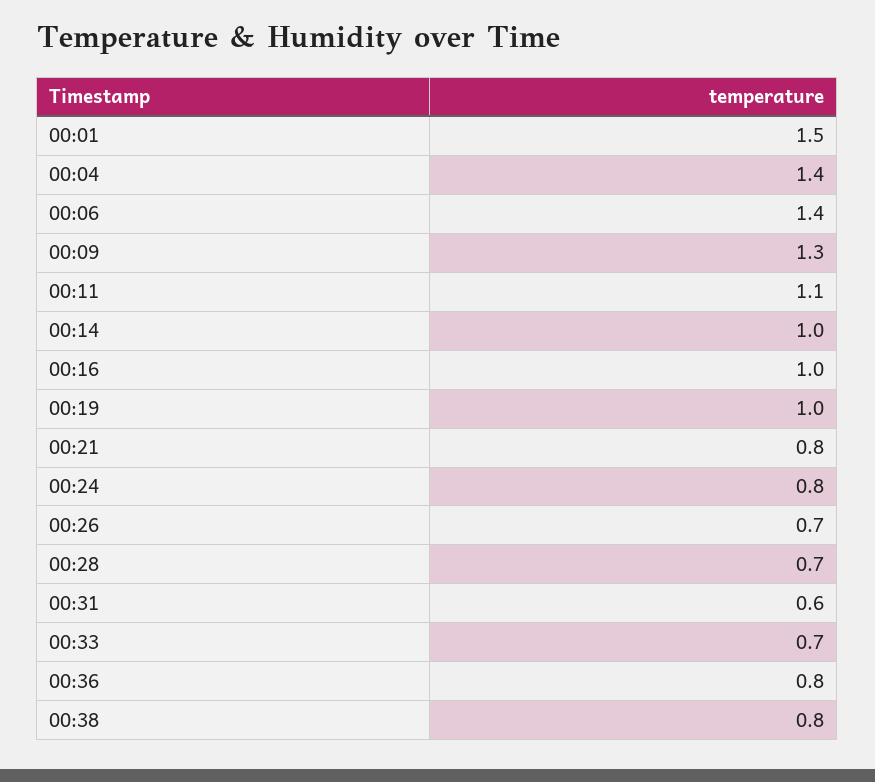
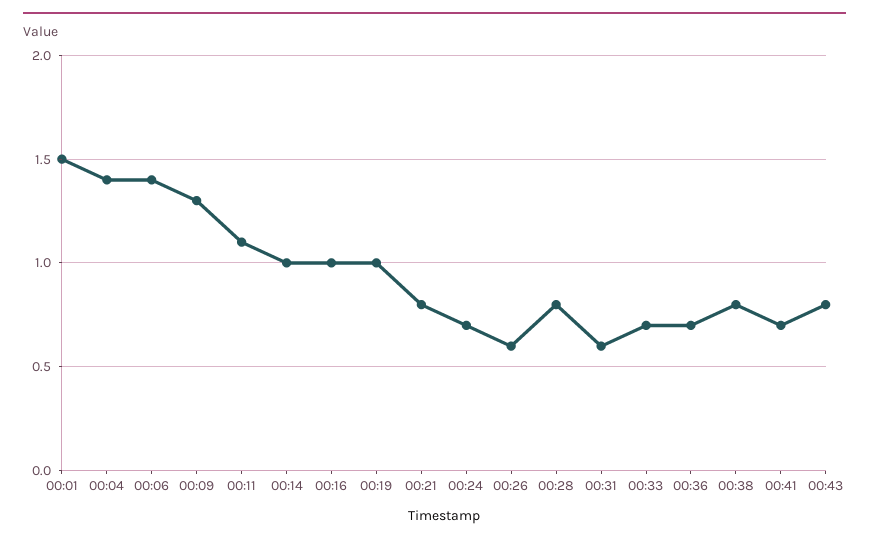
00:24: 0.8 -> 0.7
00:26: 0.7 -> 0.6
00:28: 0.7 -> 0.8
00:36: 0.8 -> 0.7
00:41: none -> 0.7
00:43: none -> 0.8

